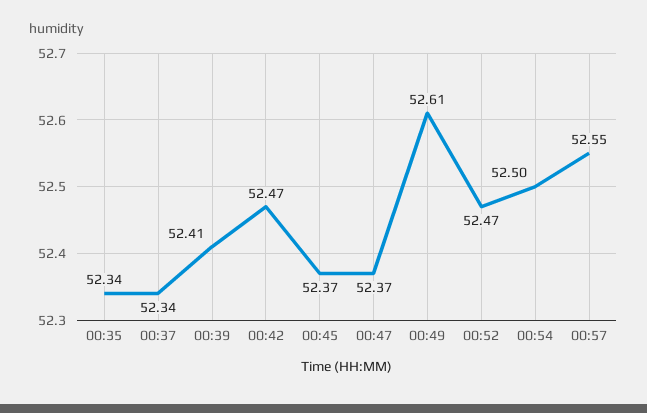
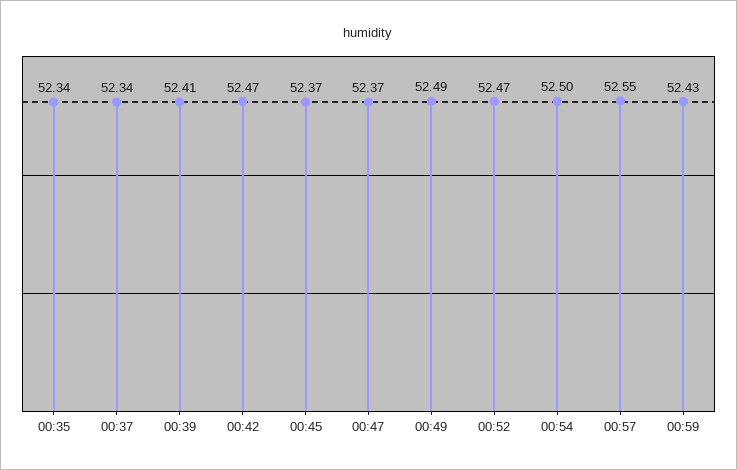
00:49: 52.61 -> 52.49
00:59: none -> 52.43

